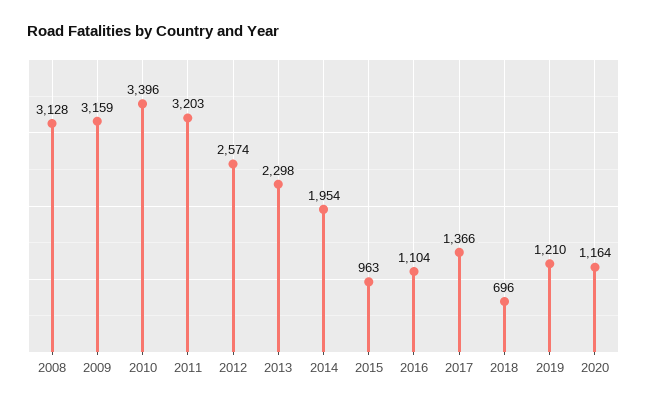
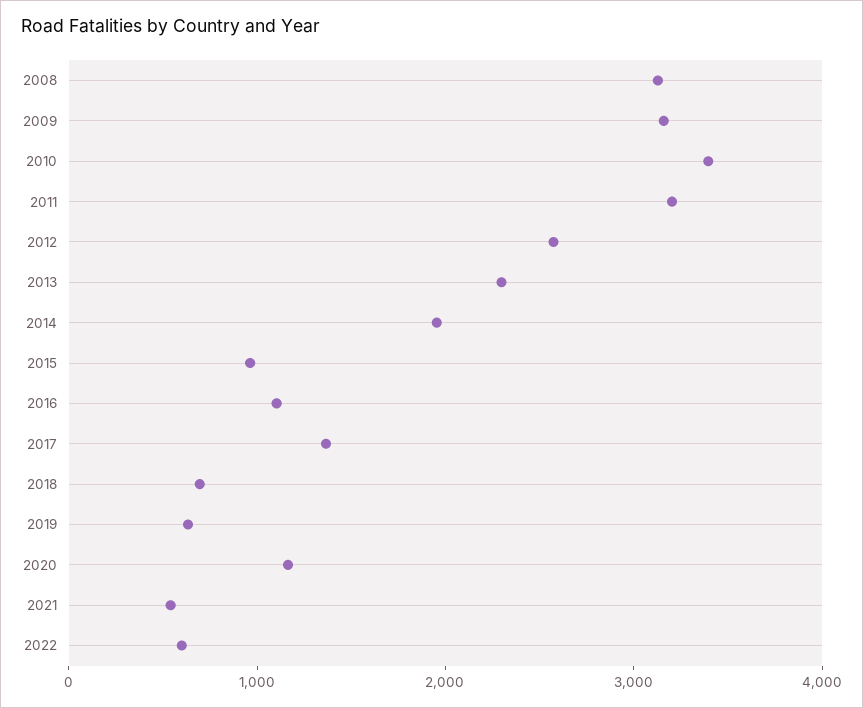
2019: 1210 -> 600
2021: none -> 600
2022: none -> 600

